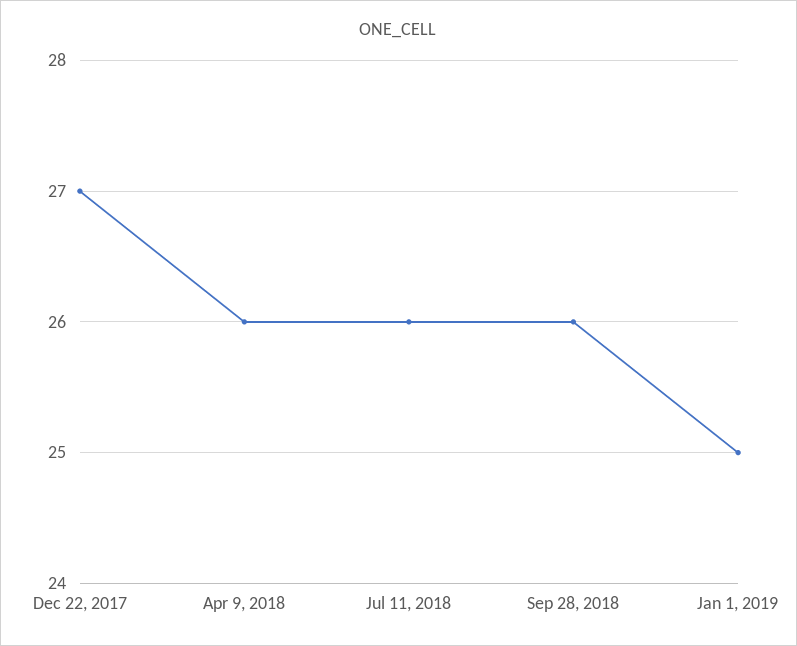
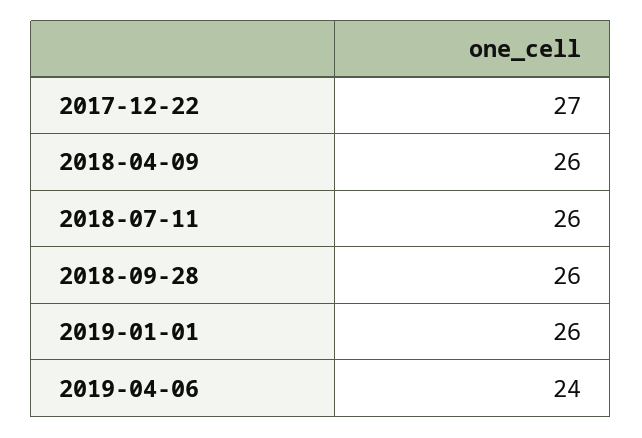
Jan 1, 2019: 25 -> 26
2019-04-06: none -> 24

